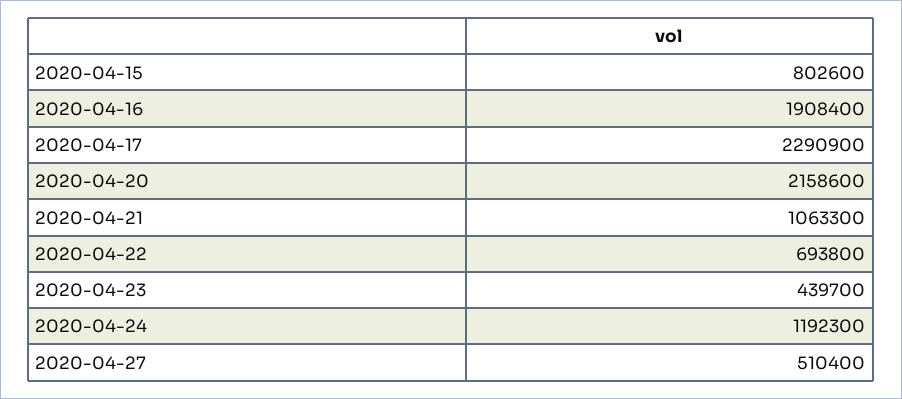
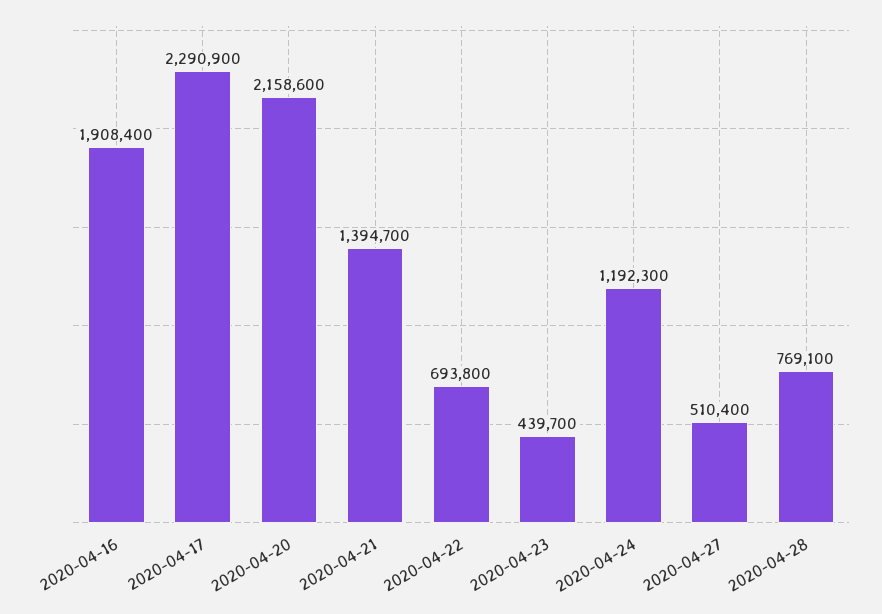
2020-04-15: 802600 -> none
2020-04-21: 1063300 -> 1394700
2020-04-28: none -> 769100

